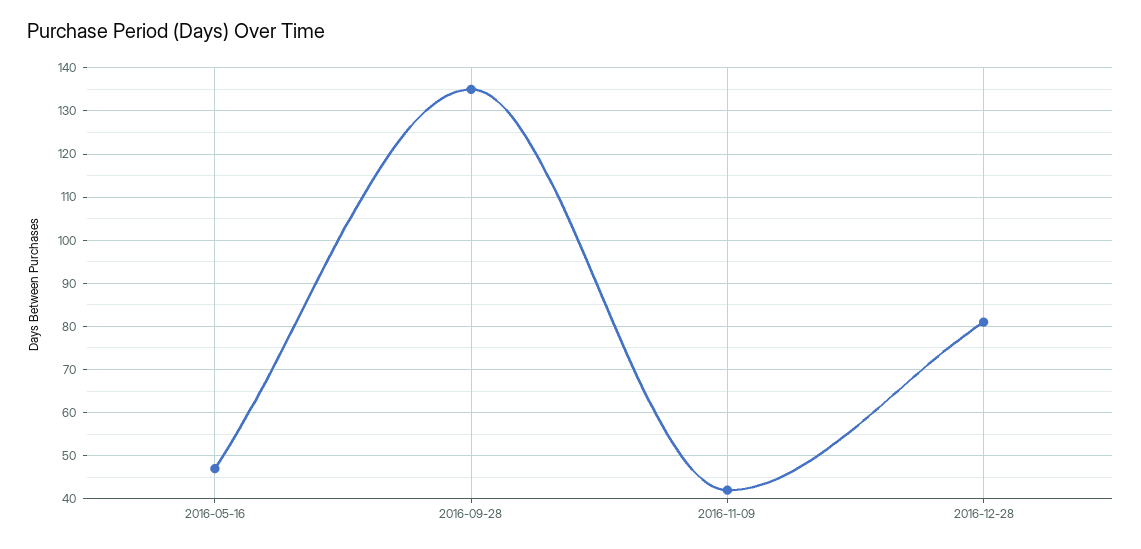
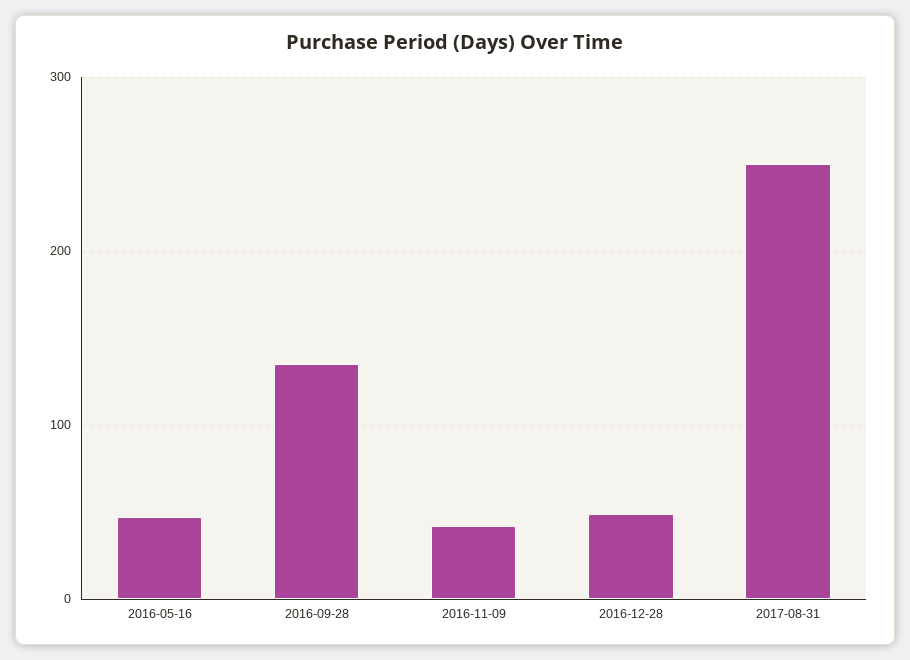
2016-12-28: 80 -> 50
2017-08-31: none -> 250

